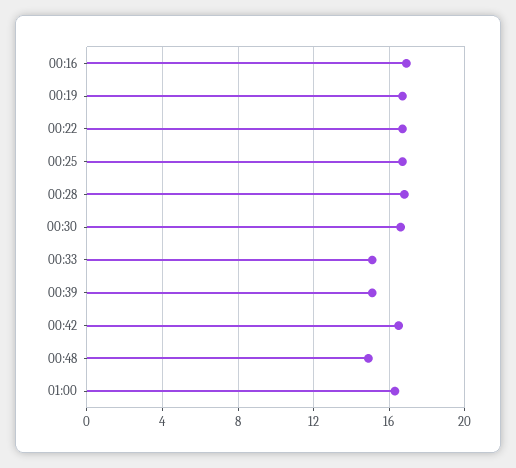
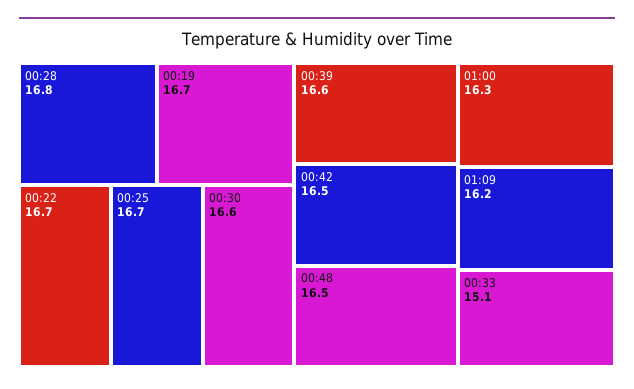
00:16: 17 -> none
00:39: 15 -> 16.6
00:48: 15 -> 16.5
01:09: none -> 16.2

